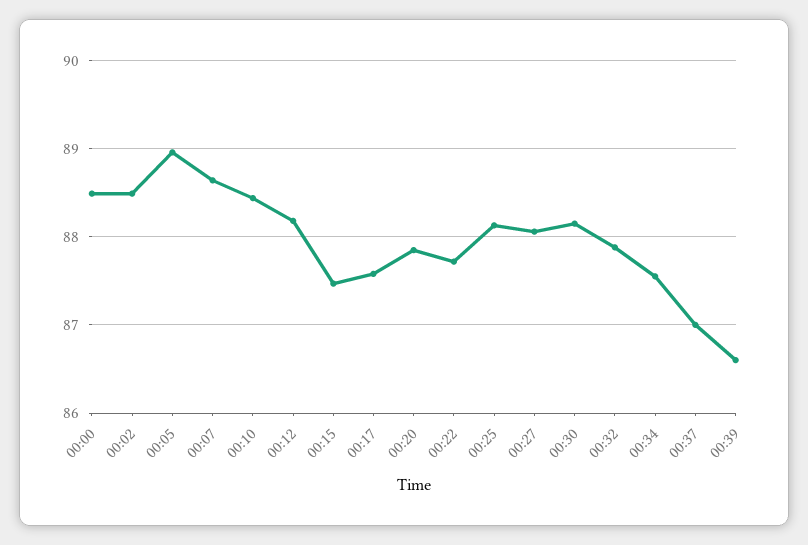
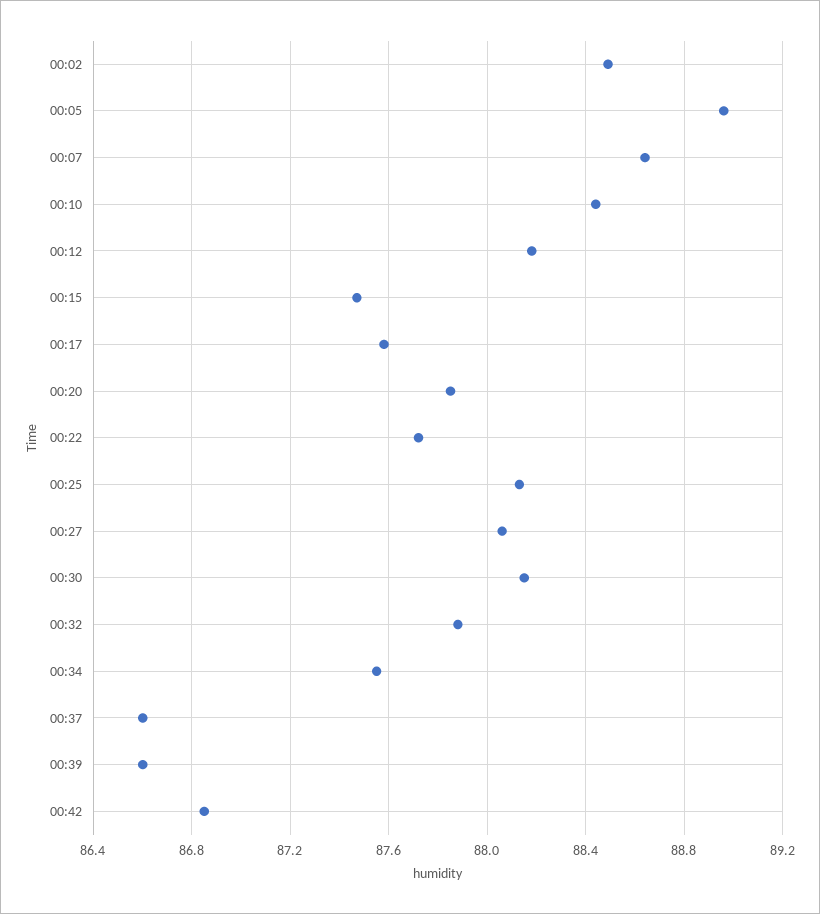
00:00: 88.5 -> none
00:37: 87 -> 86.6
00:42: none -> 86.85

